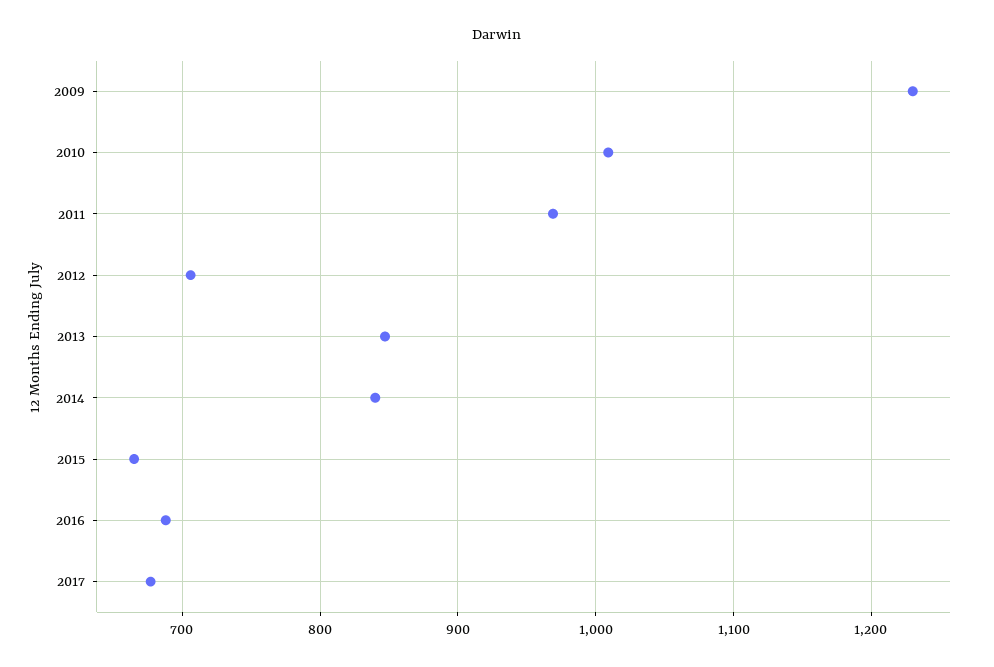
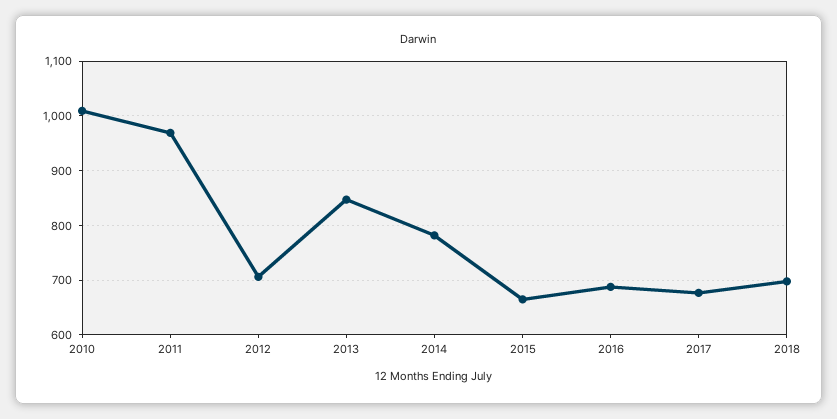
2009: 1230 -> none
2014: 840 -> 780
2018: none -> 700

